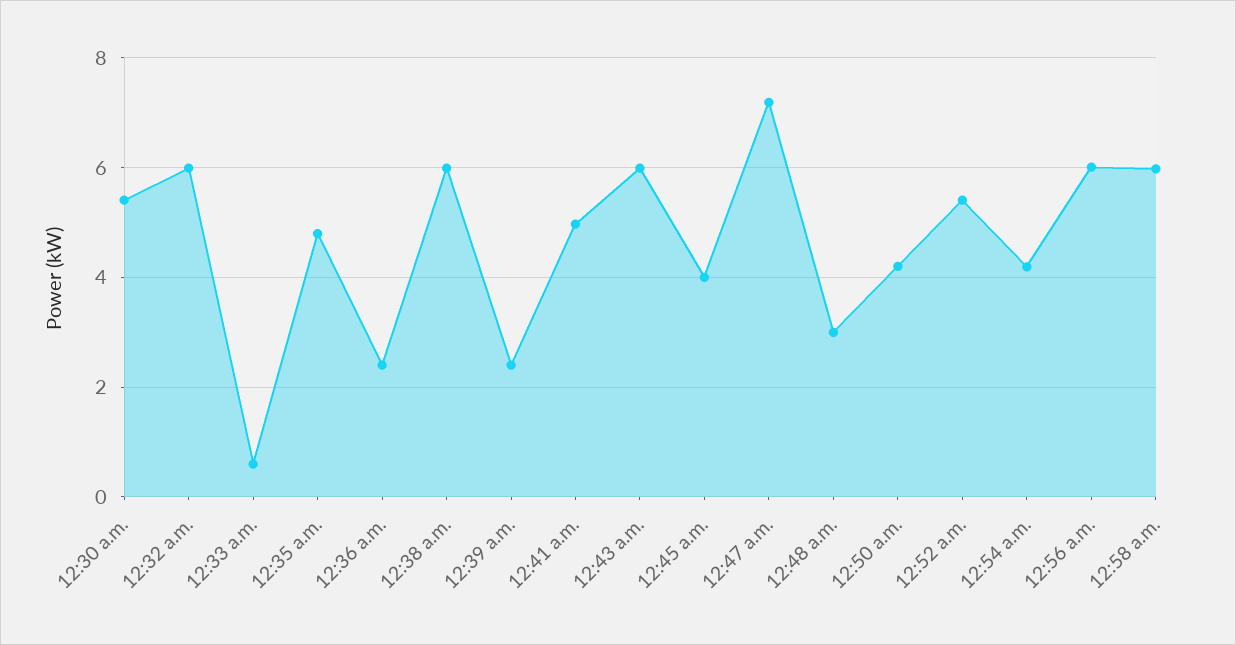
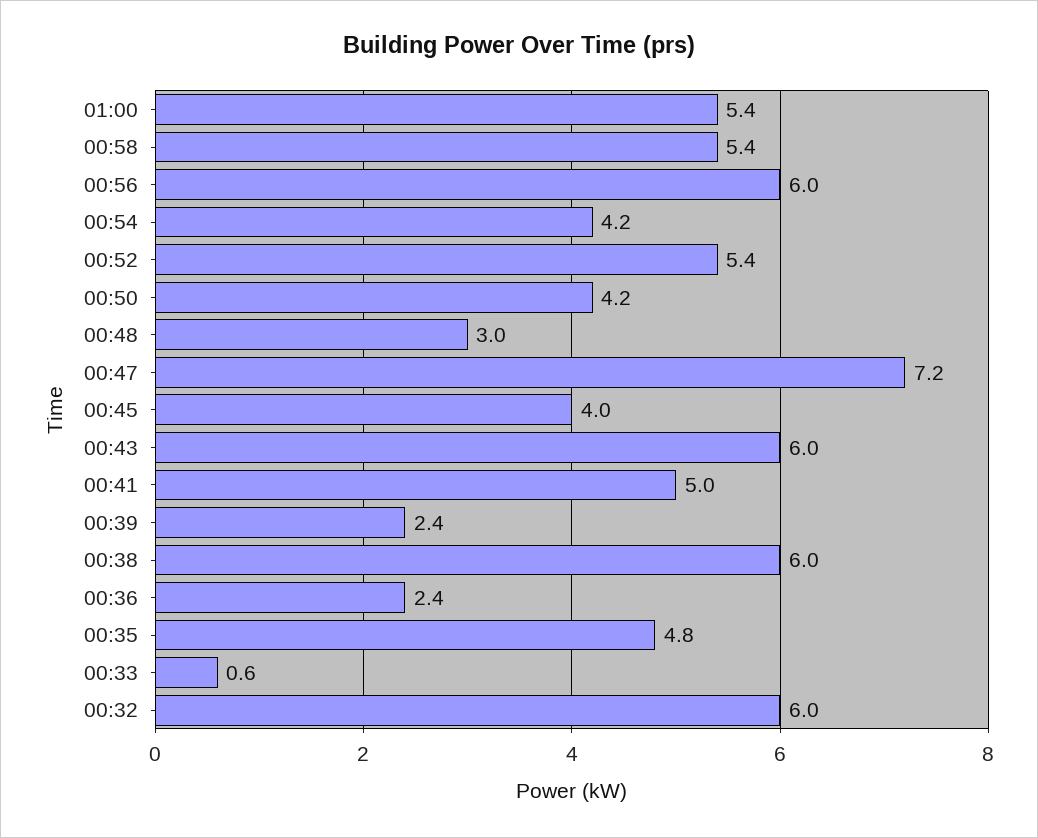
12:30 a.m.: 5.4 -> none
12:58 a.m.: 6 -> 5.4
01:00: none -> 5.4

